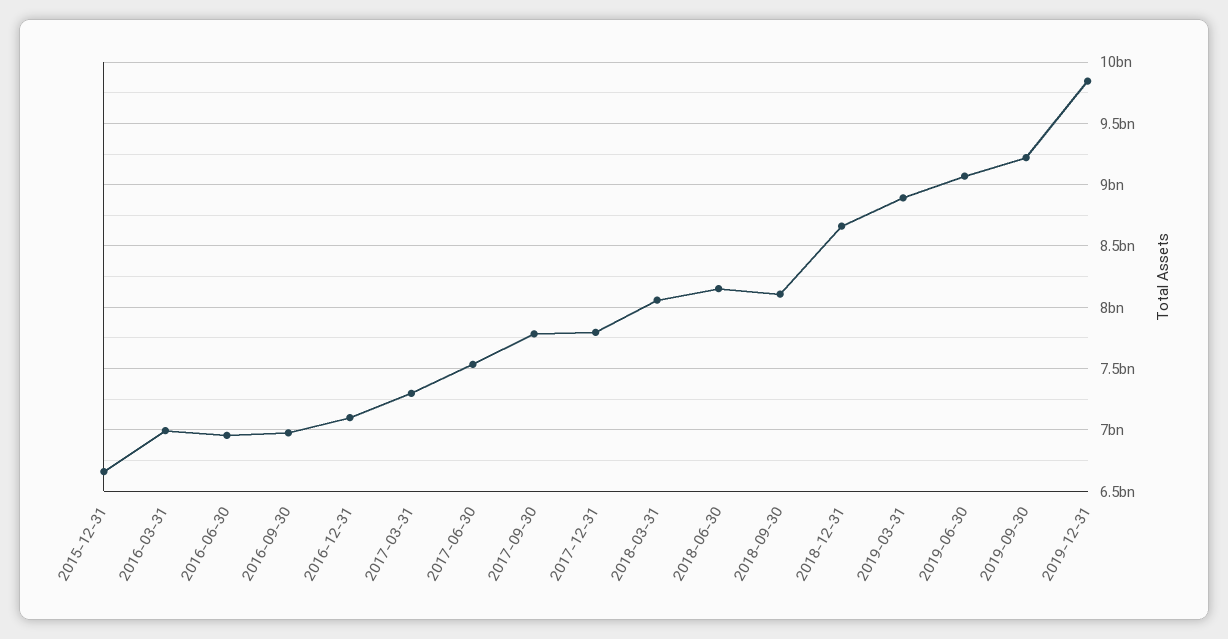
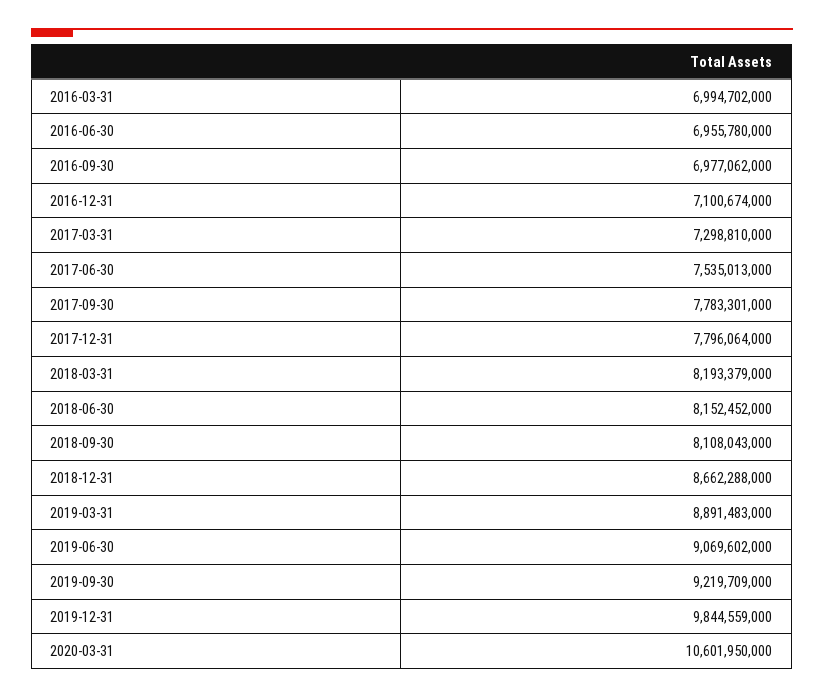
2015-12-31: 6650000000 -> none
2018-03-31: 8050000000 -> 8193379000
2020-03-31: none -> 10601950000

